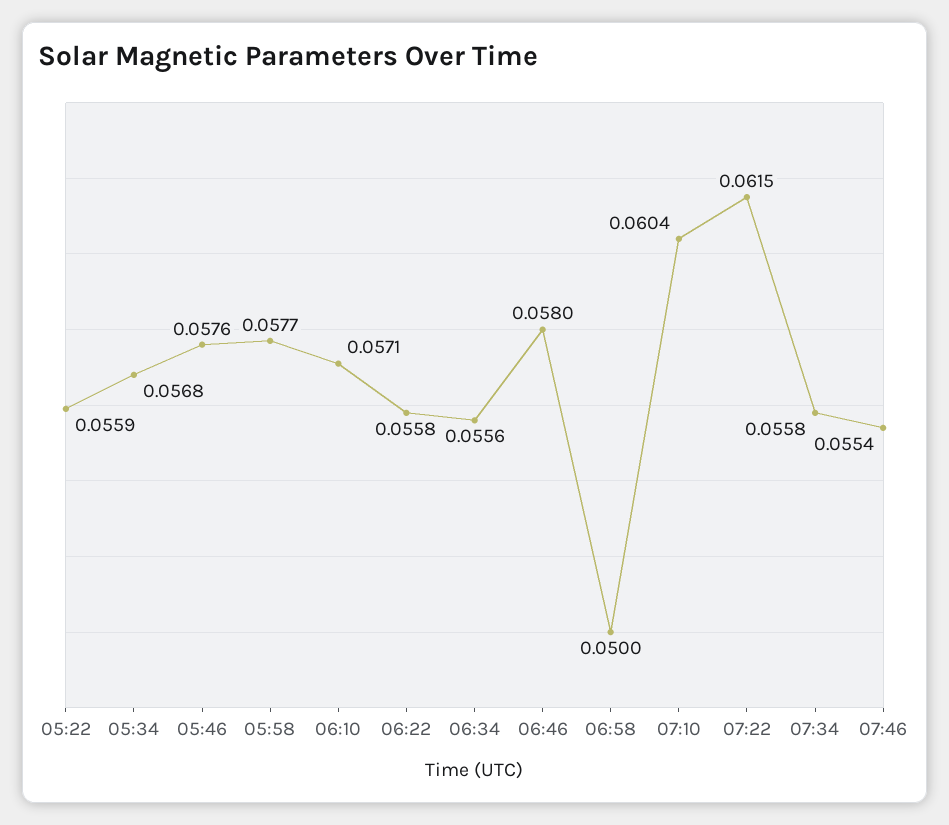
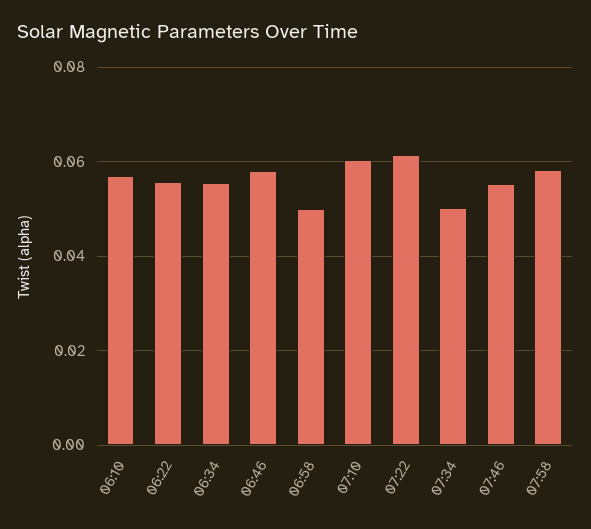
05:22: 0.0559 -> none
05:34: 0.0568 -> none
05:46: 0.0576 -> none
05:58: 0.0577 -> none
07:34: 0.0558 -> 0.05
07:58: none -> 0.058

